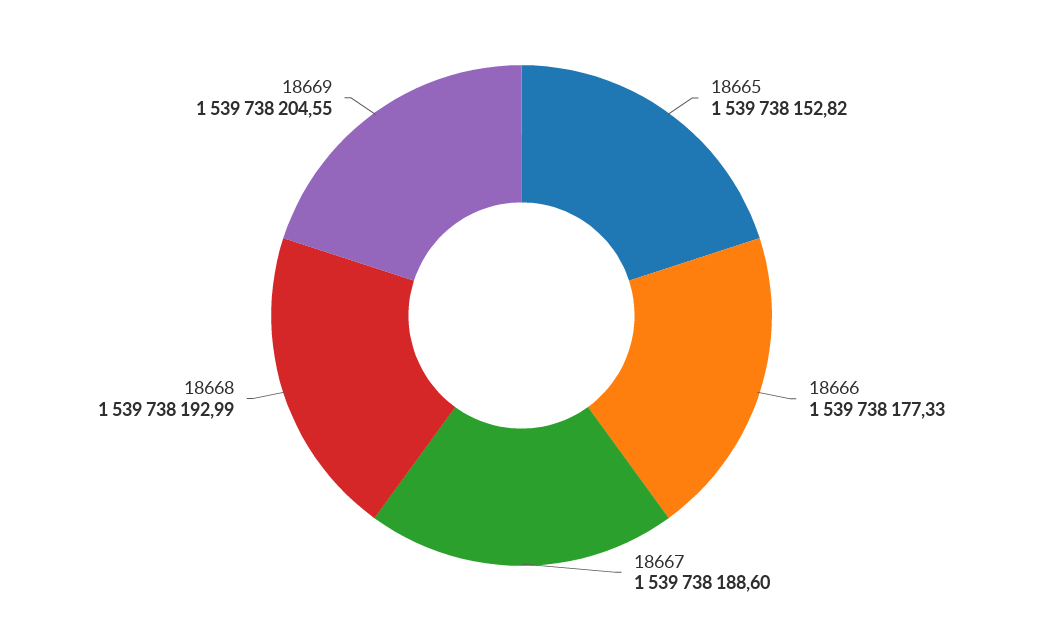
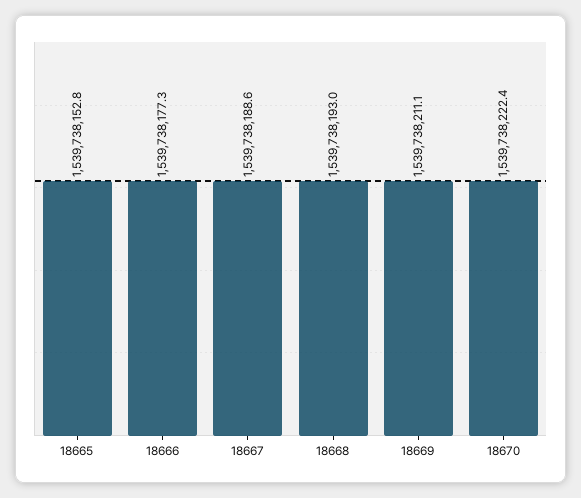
18669: 1539738204.55 -> 1539738211.1
18670: none -> 1539738222.4

